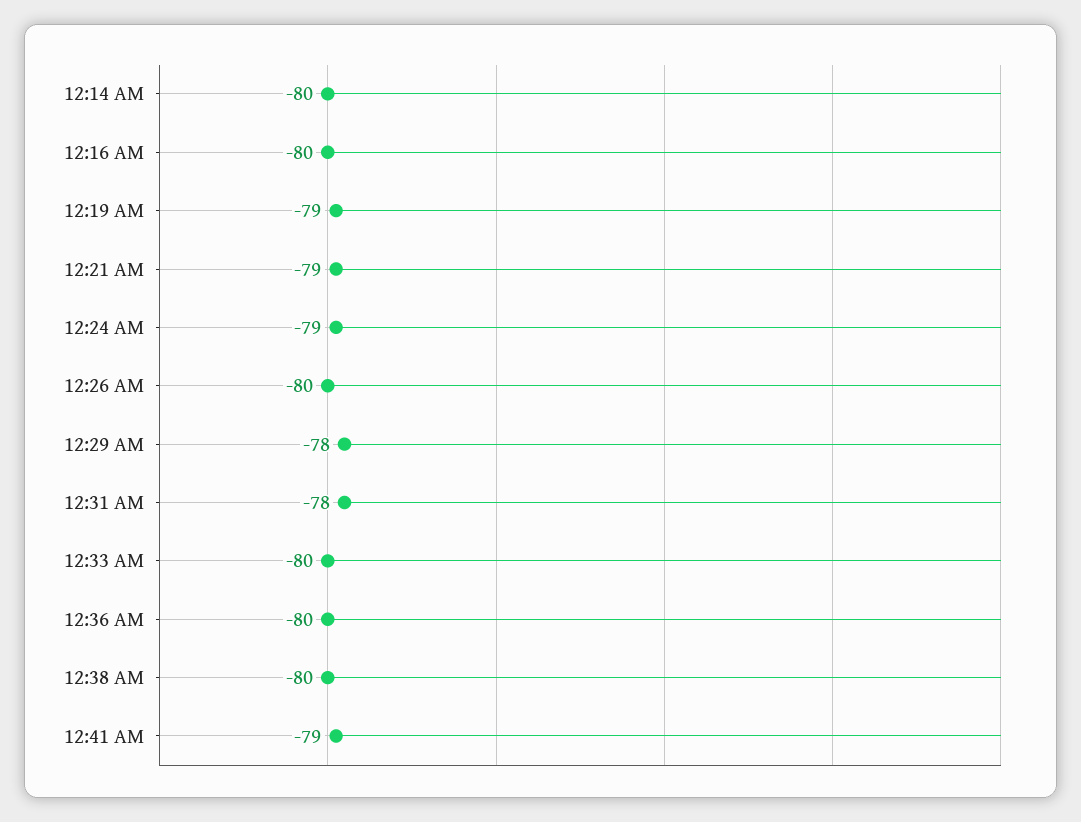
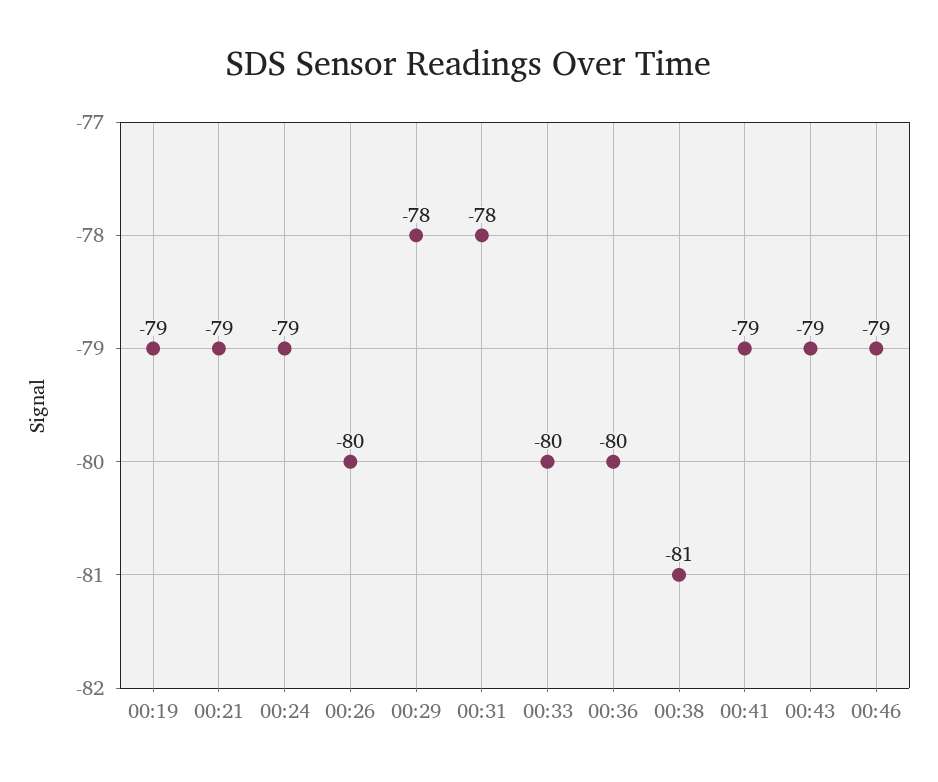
12:14 AM: -80 -> none
12:16 AM: -80 -> none
12:38 AM: -80 -> -81
00:43: none -> -79
00:46: none -> -79

